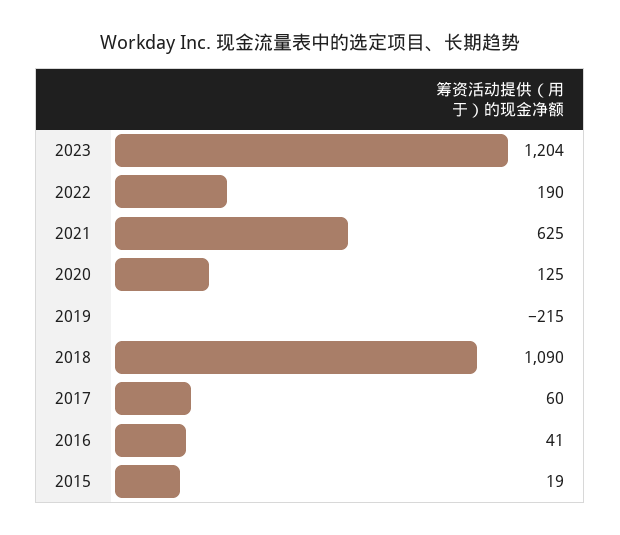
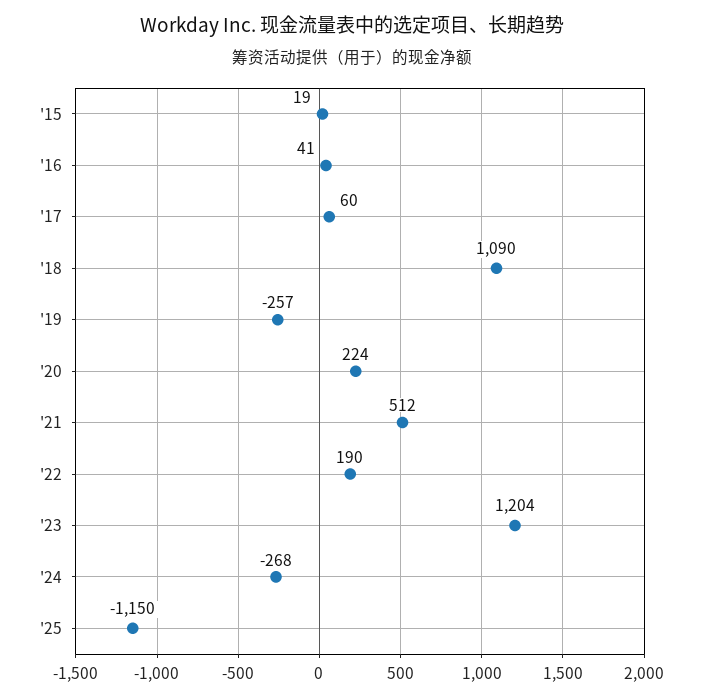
2021: 625 -> 512
2020: 125 -> 224
2019: -215 -> -257
'24: none -> -268
'25: none -> -1150

